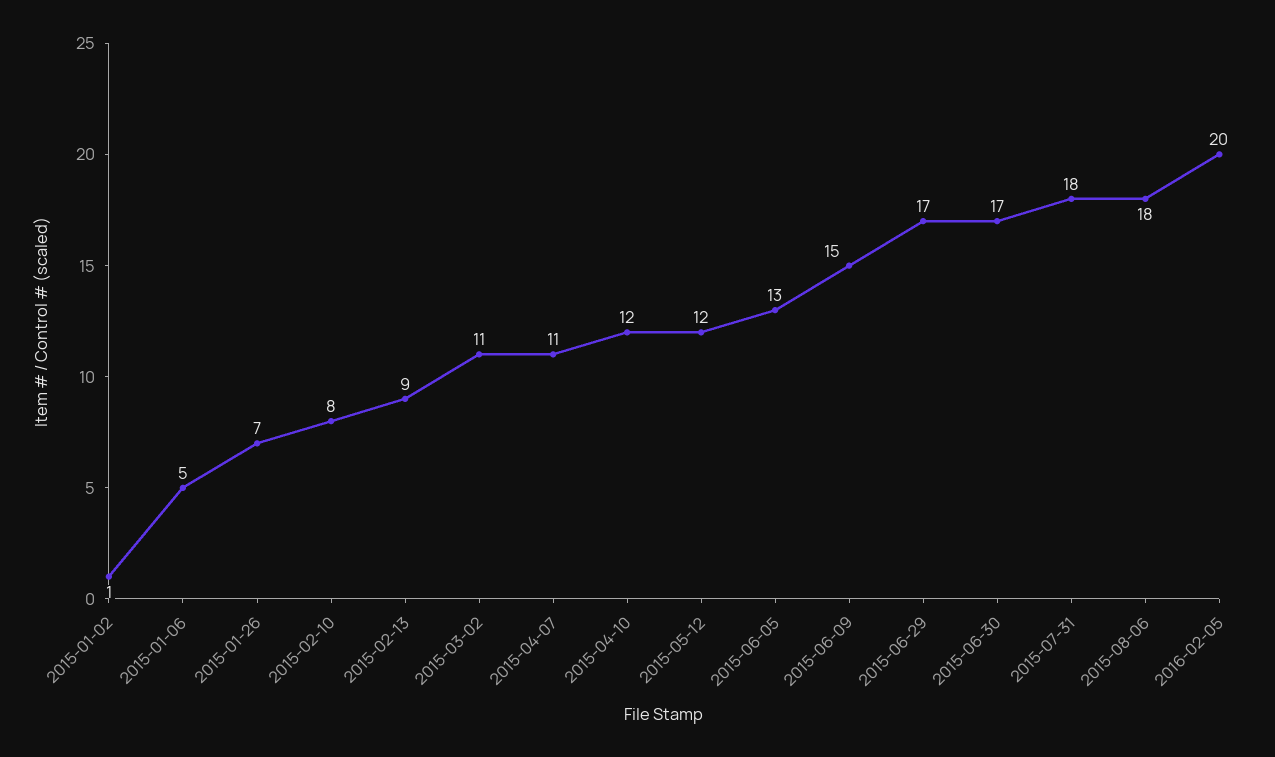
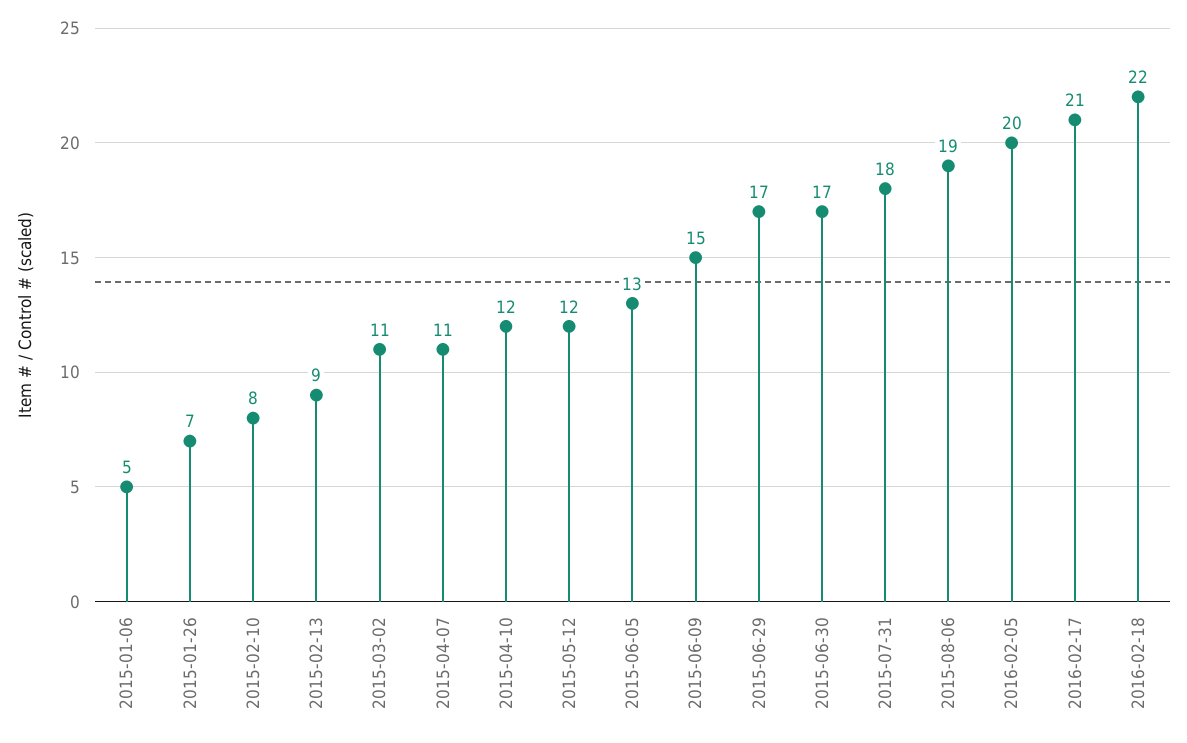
2015-01-02: 1 -> none
2015-08-06: 18 -> 19
2016-02-17: none -> 21
2016-02-18: none -> 22

